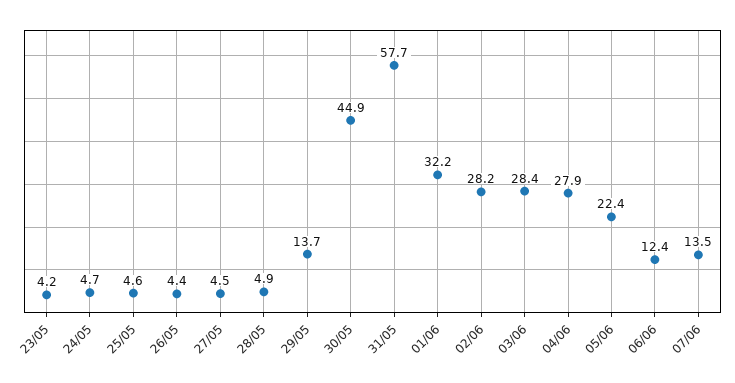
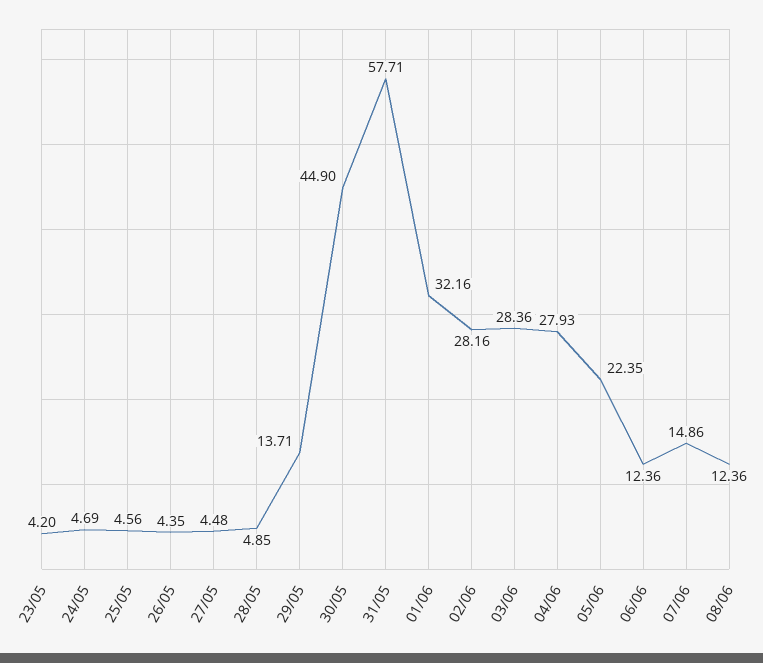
07/06: 13.5 -> 14.86
08/06: none -> 12.36

